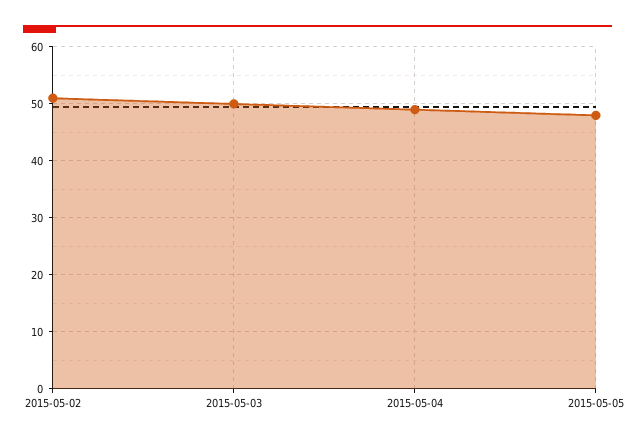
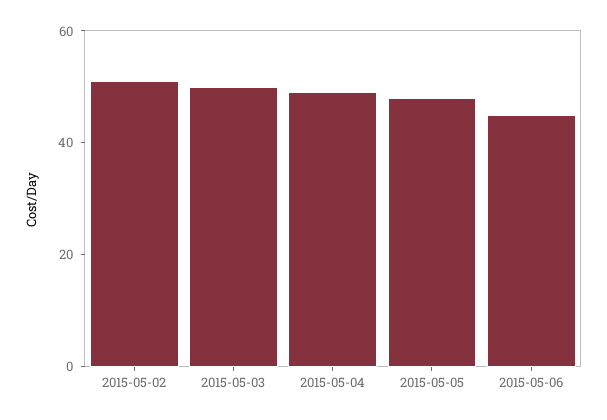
2015-05-06: none -> 45

